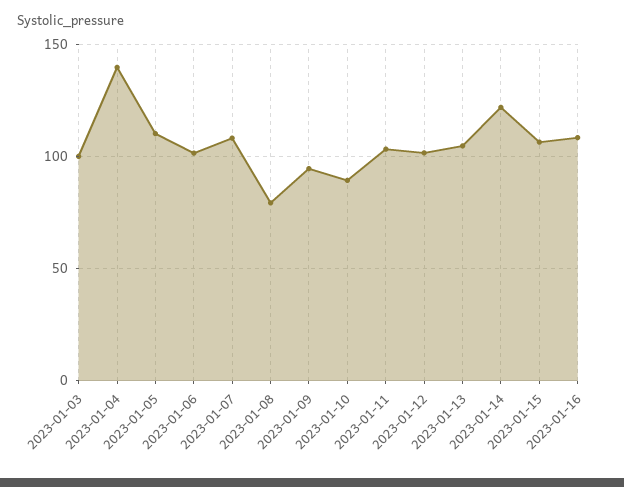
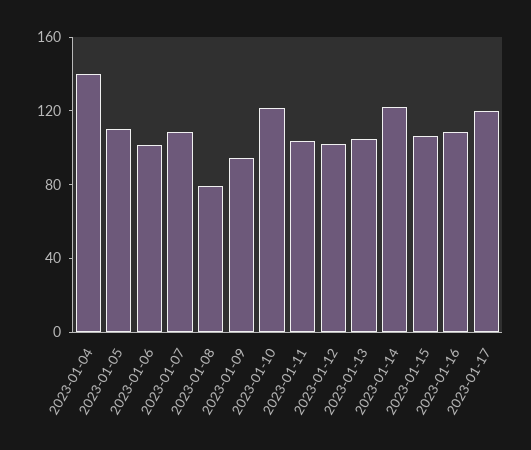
2023-01-03: 100 -> none
2023-01-10: 90 -> 120
2023-01-17: none -> 120

